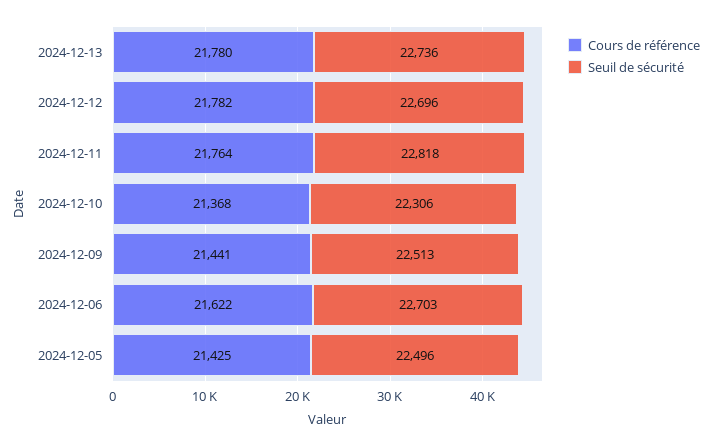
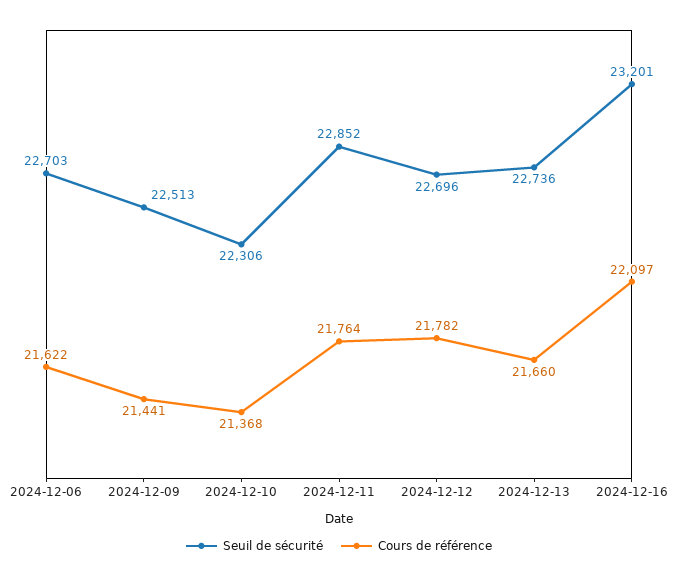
Cours de référence, 2024-12-13: 21780 -> 21660
Seuil de sécurité, 2024-12-11: 22818 -> 22852
Cours de référence, 2024-12-05: 21425 -> none
Seuil de sécurité, 2024-12-05: 22496 -> none
Seuil de sécurité, 2024-12-16: none -> 23201
Cours de référence, 2024-12-16: none -> 22097

